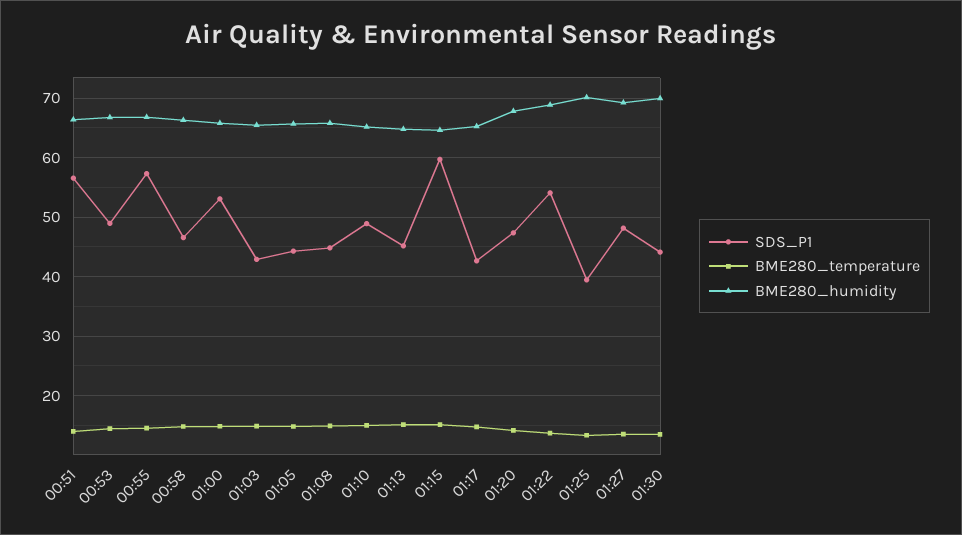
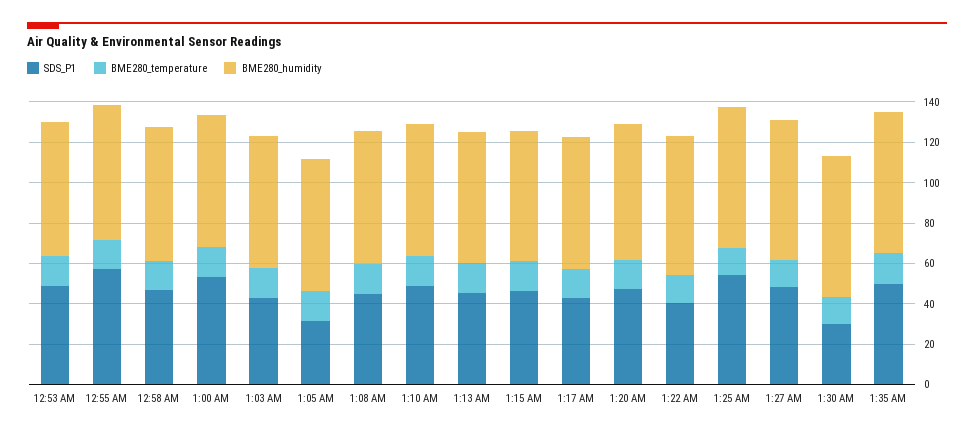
SDS_P1, 00:51: 56 -> none
BME280_temperature, 00:51: 14 -> none
BME280_humidity, 00:51: 66 -> none
SDS_P1, 01:05: 44 -> 30
SDS_P1, 01:15: 60 -> 45
SDS_P1, 01:22: 54 -> 40
SDS_P1, 01:25: 40 -> 55
SDS_P1, 01:30: 44 -> 30
SDS_P1, 1:35 AM: none -> 50
BME280_temperature, 1:35 AM: none -> 15
BME280_humidity, 1:35 AM: none -> 70

